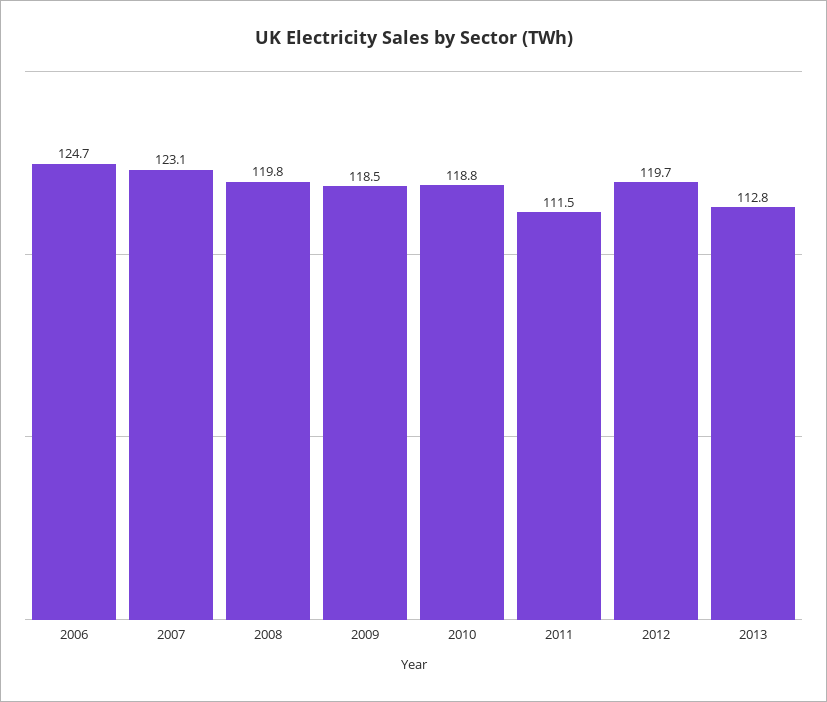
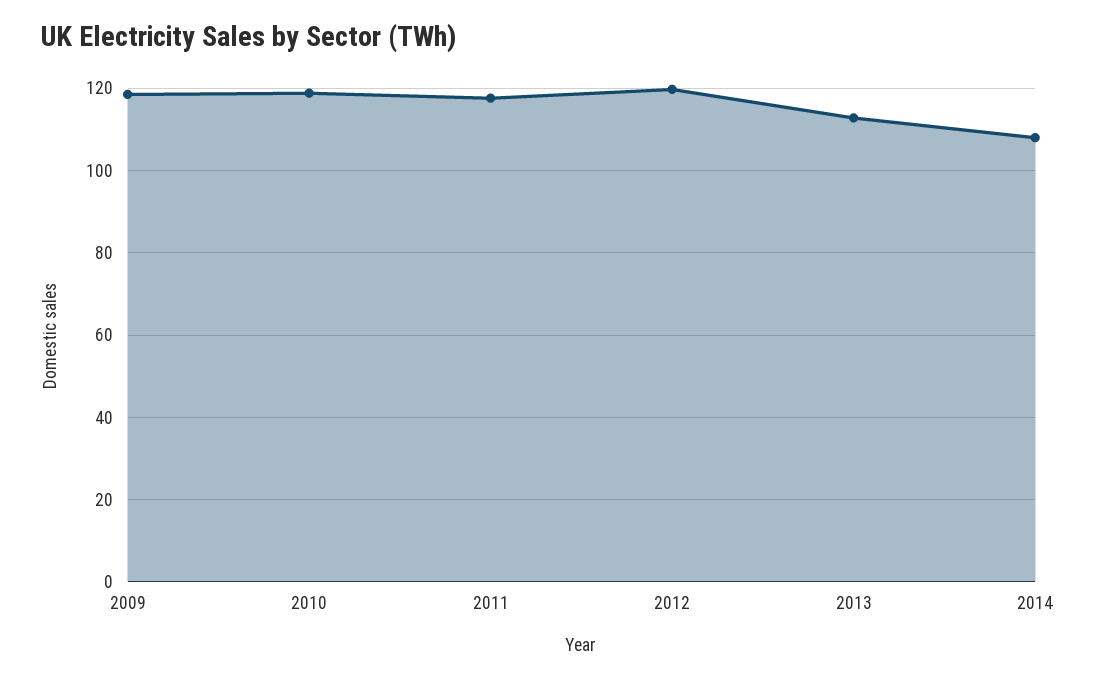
2006: 124.7 -> none
2007: 123.1 -> none
2008: 119.8 -> none
2011: 111.5 -> 118
2014: none -> 108

